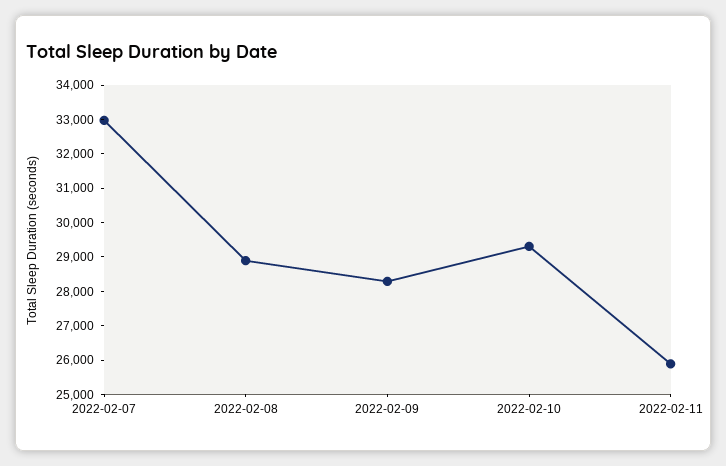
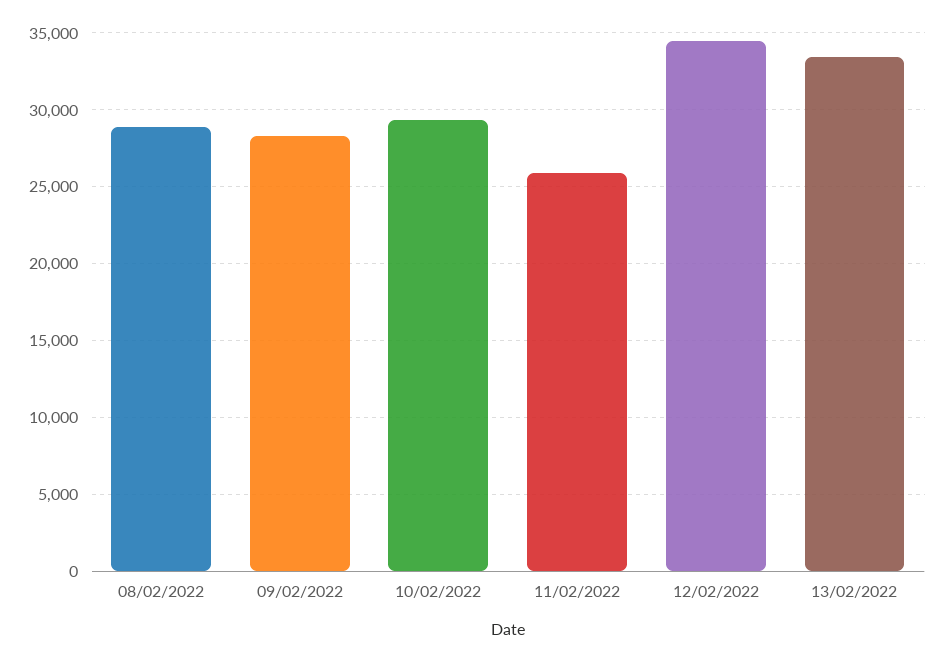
2022-02-07: 33000 -> none
12/02/2022: none -> 34500
13/02/2022: none -> 33500

